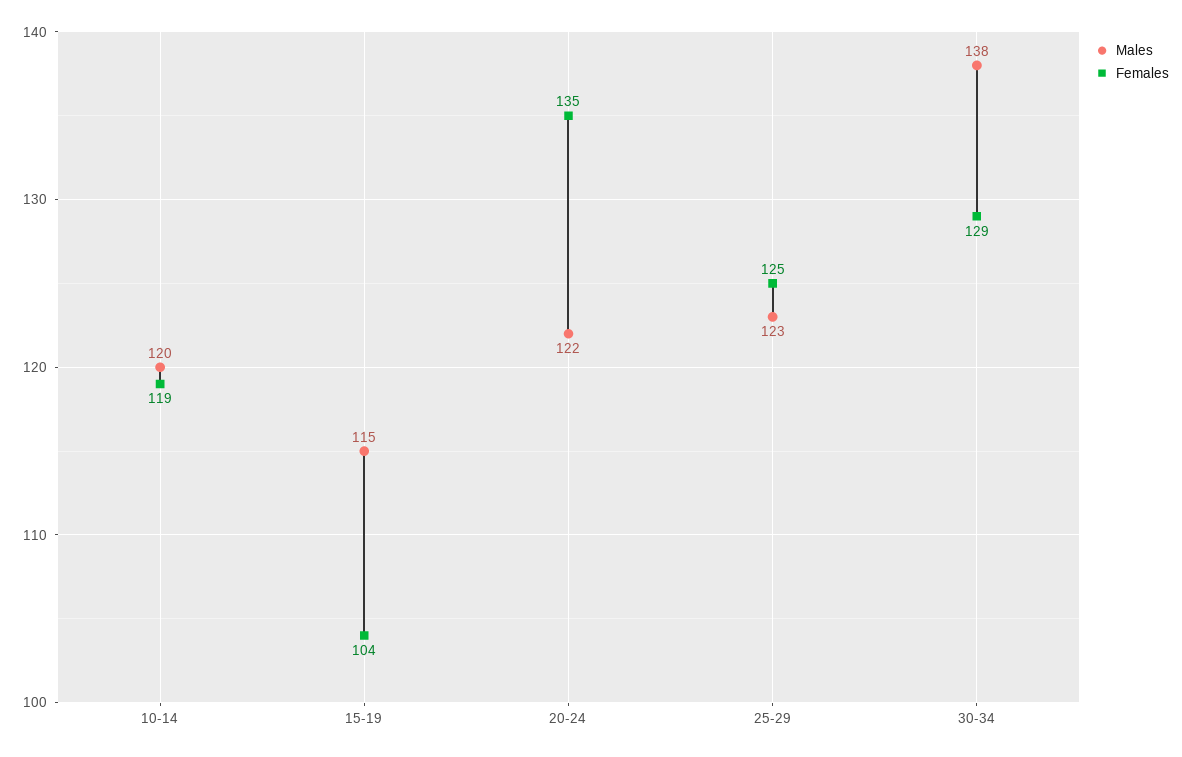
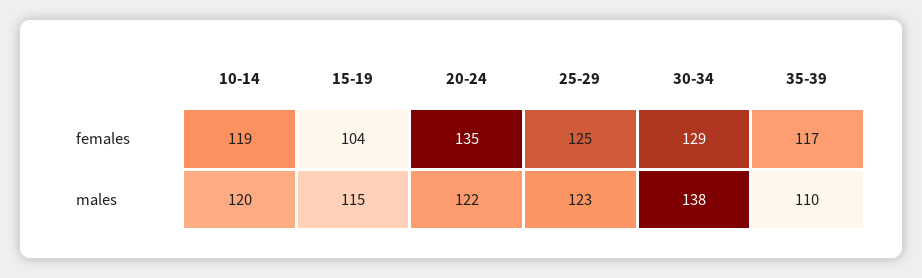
Females, 35-39: none -> 117
Males, 35-39: none -> 110

